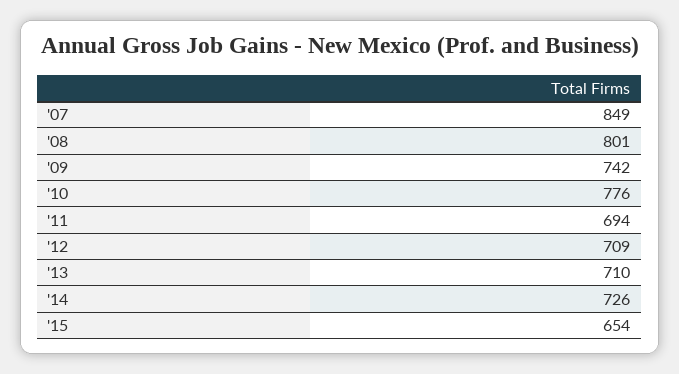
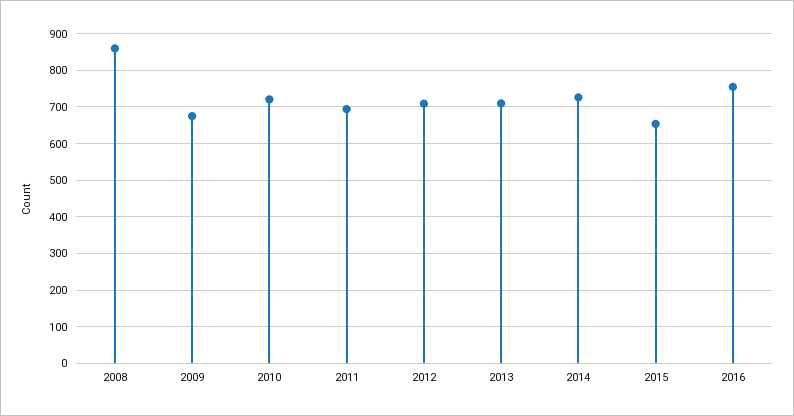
'07: 849 -> none
'08: 801 -> 860
'09: 742 -> 680
'10: 776 -> 720
2016: none -> 760

